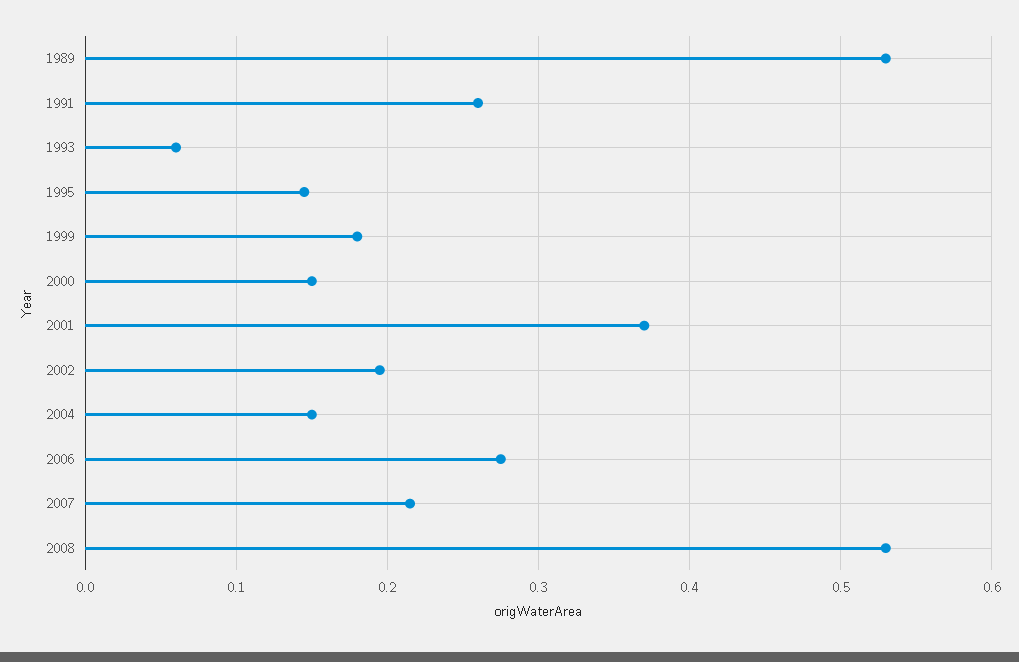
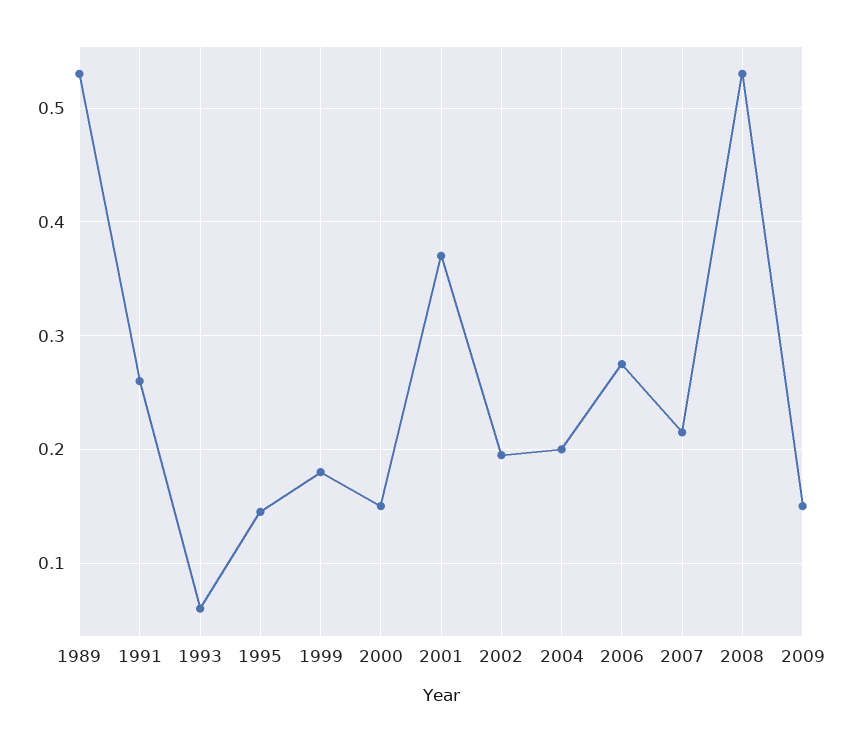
2004: 0.15 -> 0.2
2009: none -> 0.15

